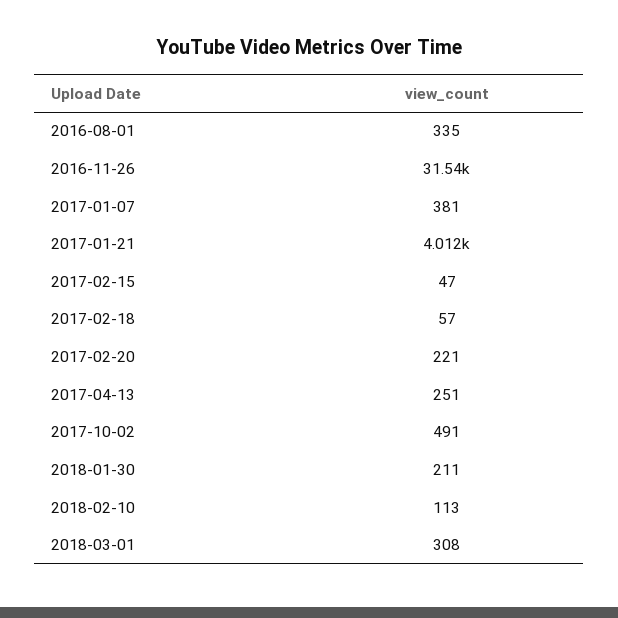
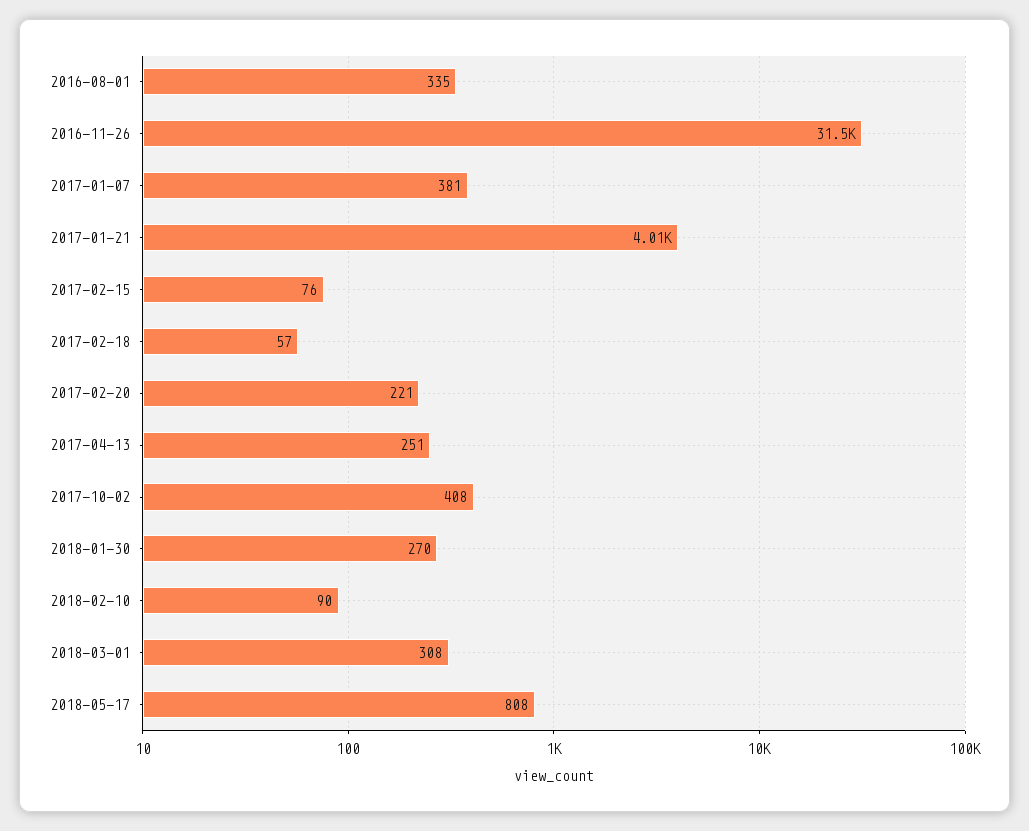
2017-02-15: 47 -> 76
2017-10-02: 491 -> 408
2018-01-30: 211 -> 270
2018-02-10: 113 -> 90
2018-05-17: none -> 808

